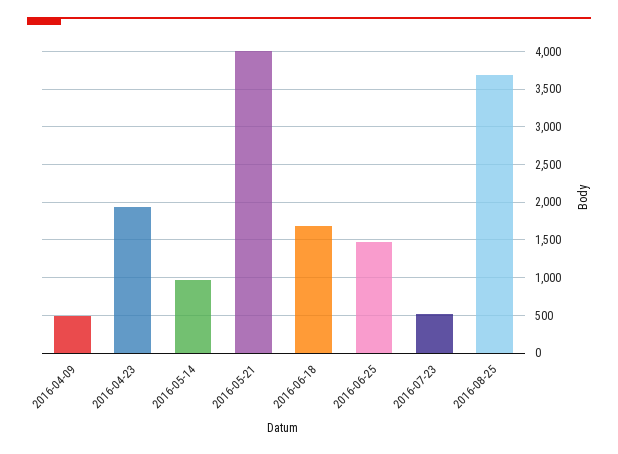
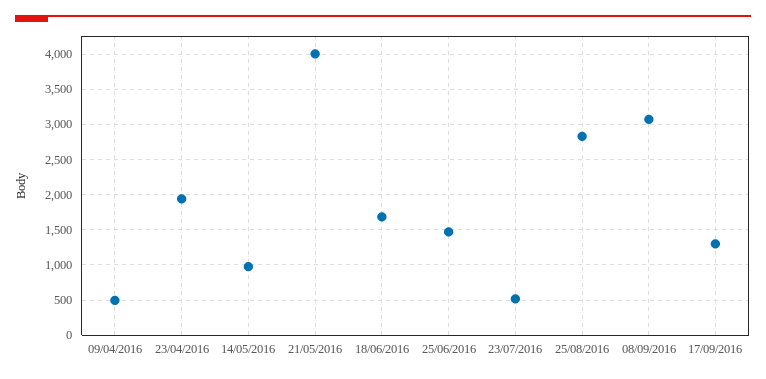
2016-08-25: 3700 -> 2800
08/09/2016: none -> 3100
17/09/2016: none -> 1300

